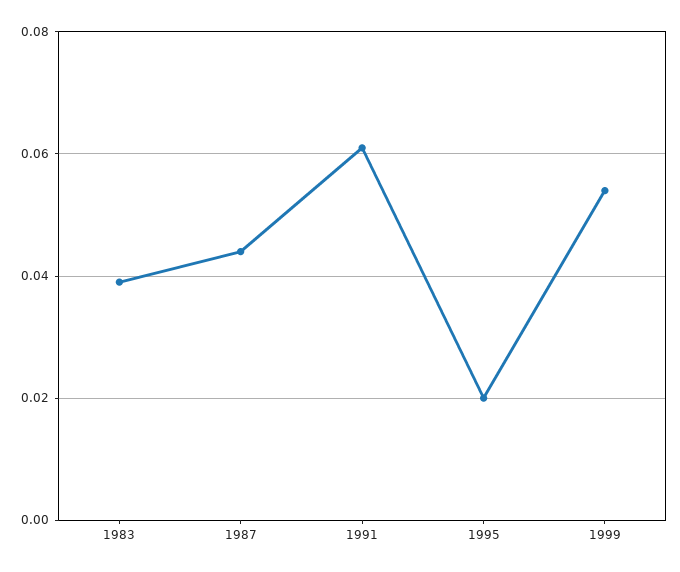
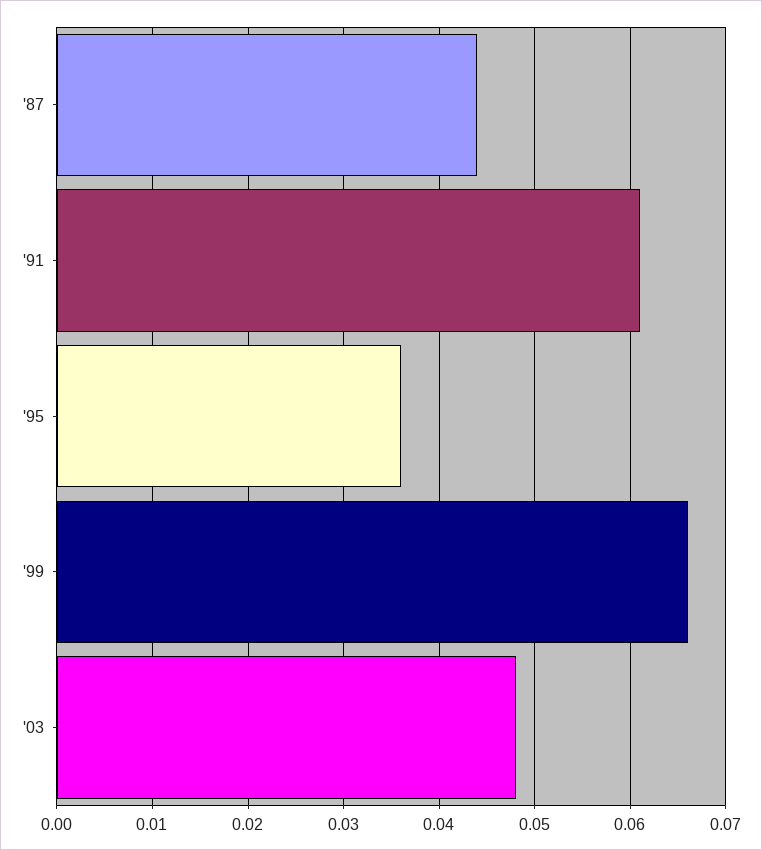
1983: 0.04 -> none
1995: 0.02 -> 0.036
1999: 0.055 -> 0.066
'03: none -> 0.048

